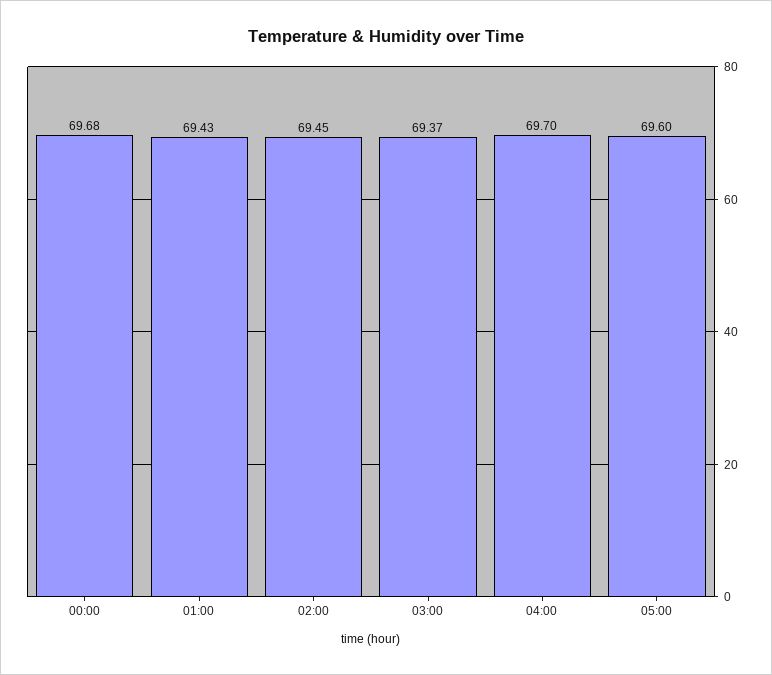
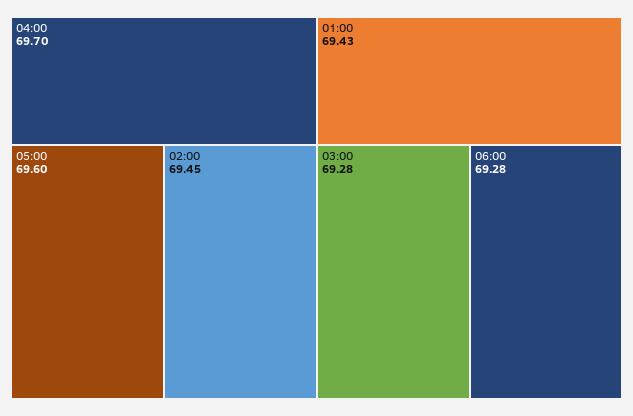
00:00: 69.68 -> none
03:00: 69.37 -> 69.28
06:00: none -> 69.28

